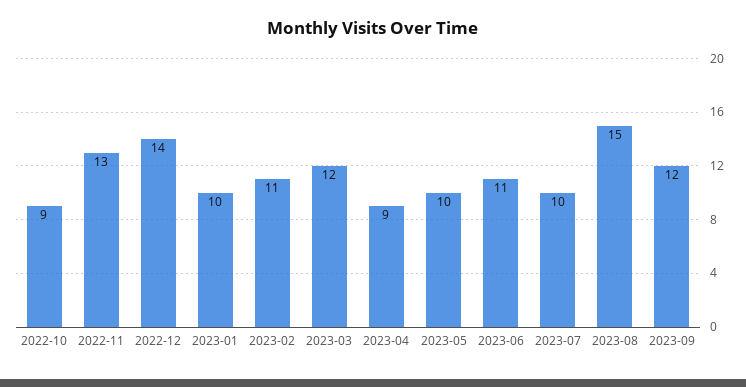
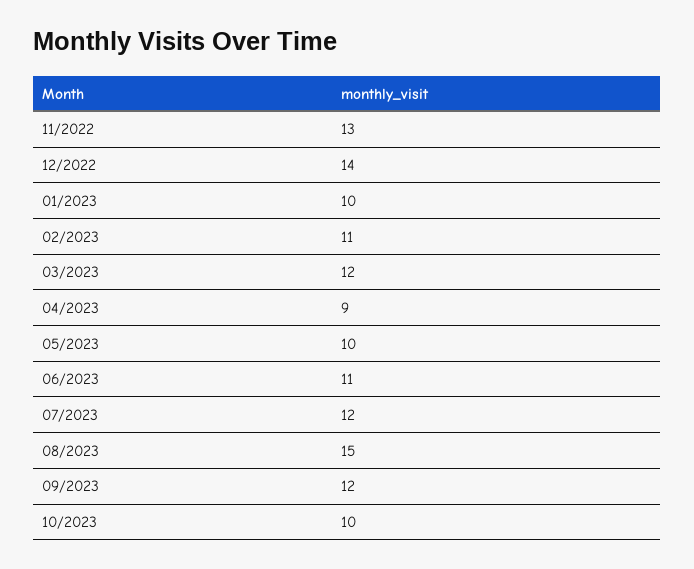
2022-10: 9 -> none
2023-07: 10 -> 12
10/2023: none -> 10

